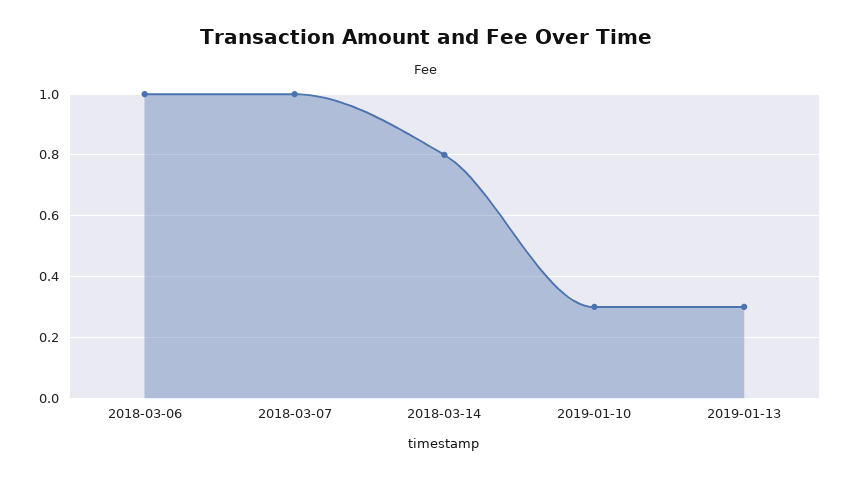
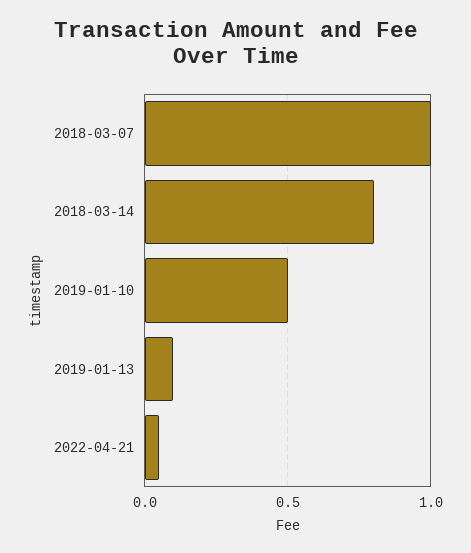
2018-03-06: 1 -> none
2019-01-10: 0.3 -> 0.5
2019-01-13: 0.3 -> 0.1
2022-04-21: none -> 0.05

